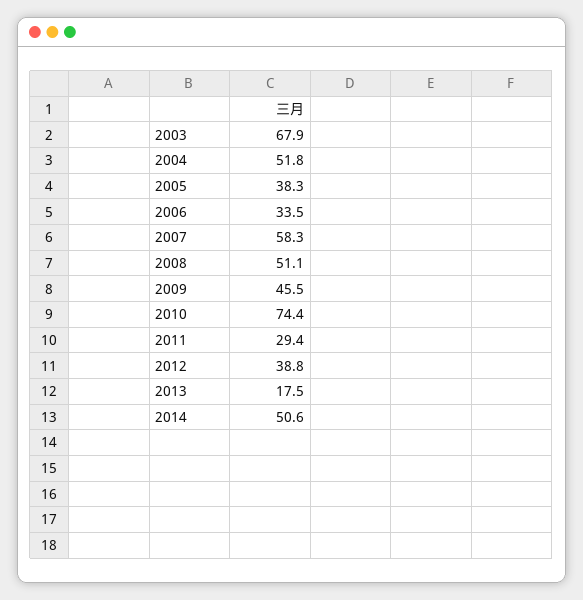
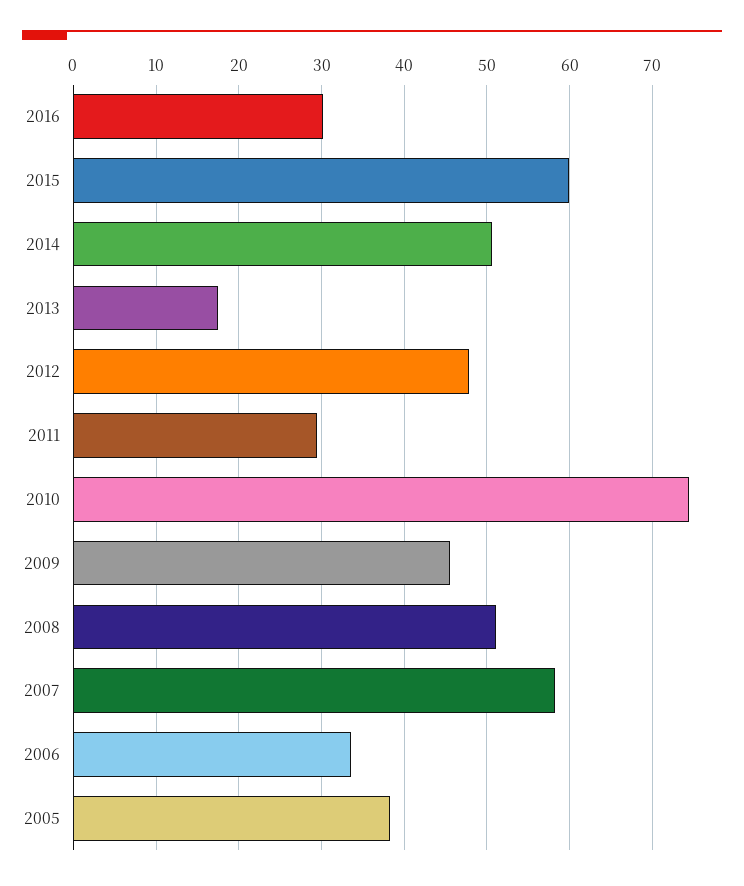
2003: 67.9 -> none
2004: 51.8 -> none
2012: 38.8 -> 48
2016: none -> 30
2015: none -> 60

